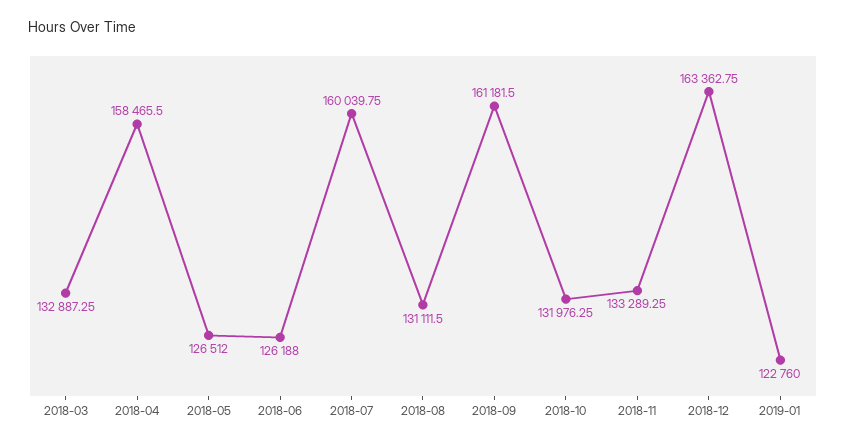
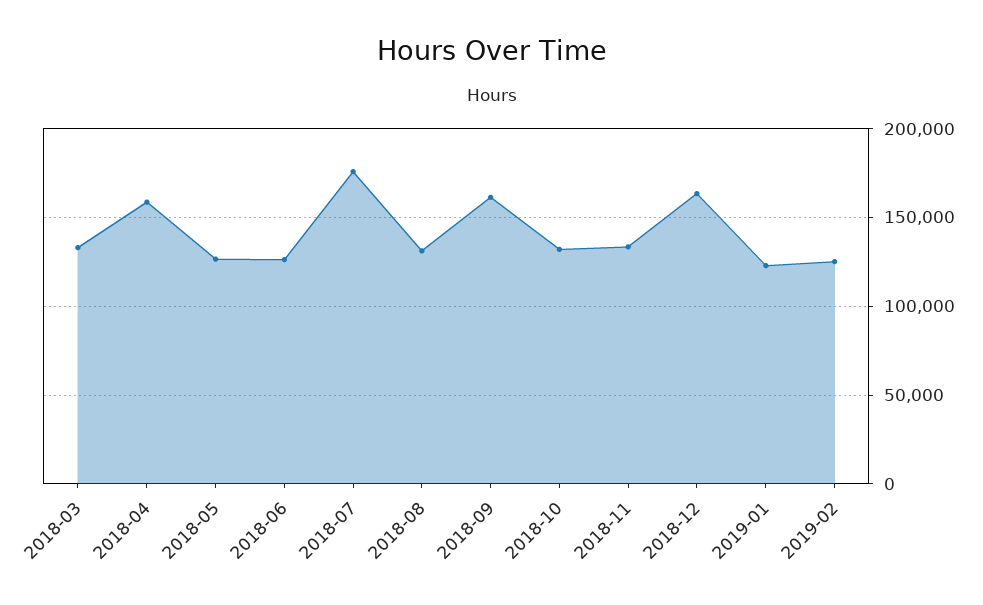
2018-07: 160039.75 -> 175000
2019-02: none -> 125000

